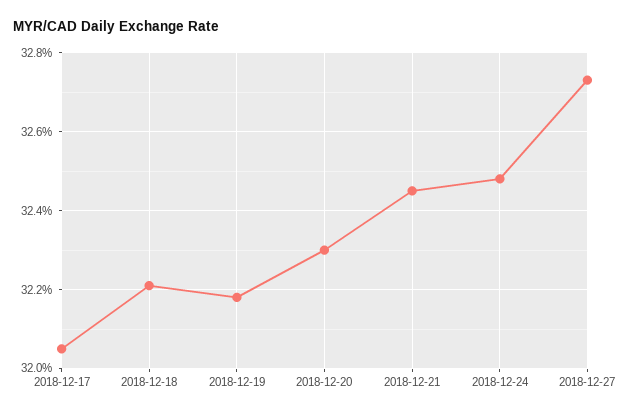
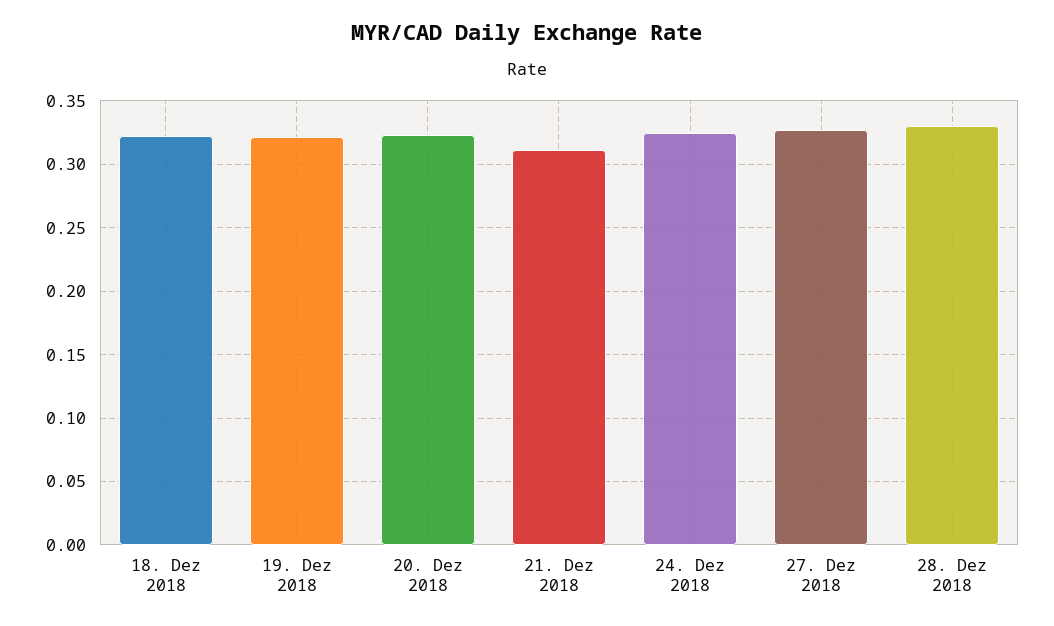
2018-12-17: 0.3205 -> none
2018-12-21: 0.3245 -> 0.31
28. Dez 2018: none -> 0.33

